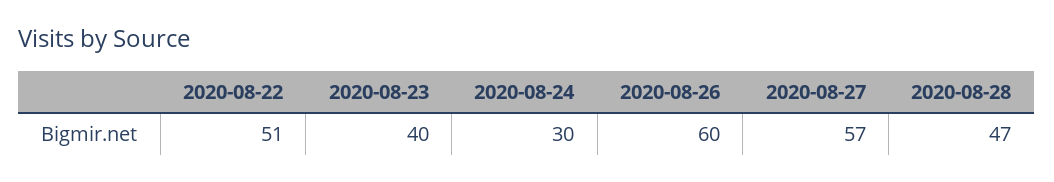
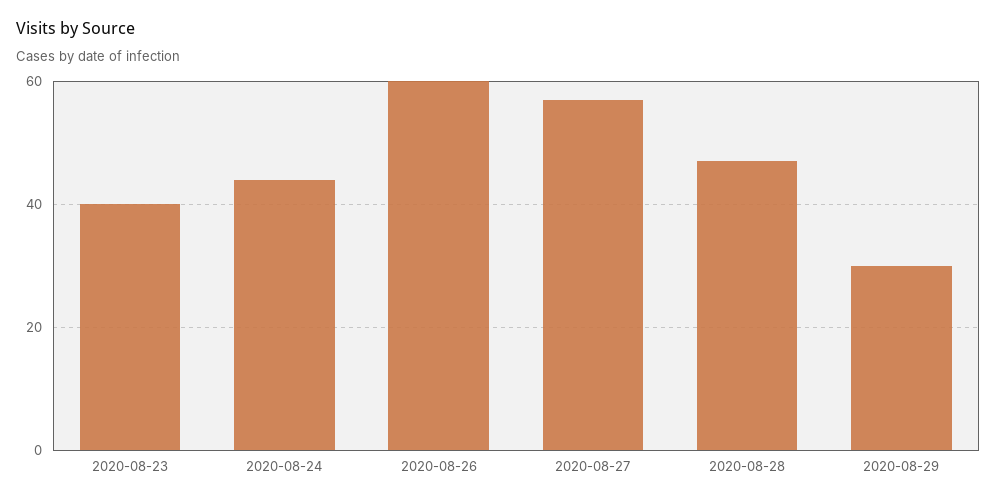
2020-08-22: 51 -> none
2020-08-24: 30 -> 45
2020-08-29: none -> 30

